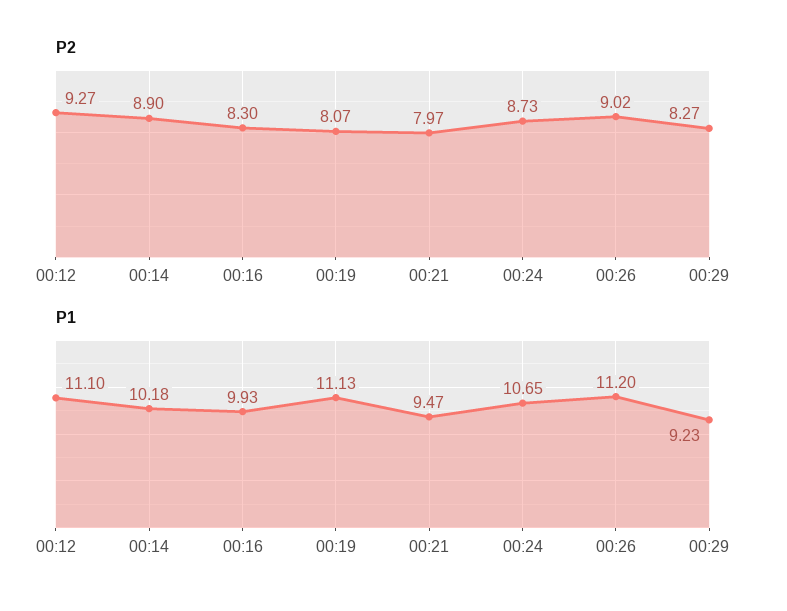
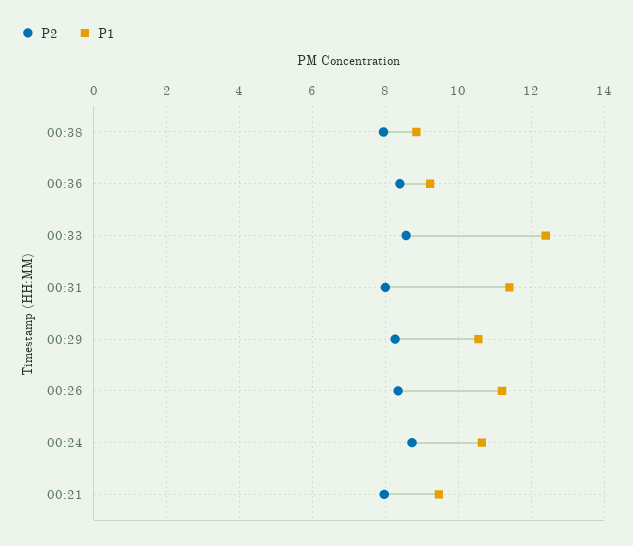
P2, 00:12: 9.27 -> none
P2, 00:14: 8.9 -> none
P2, 00:16: 8.3 -> none
P2, 00:19: 8.07 -> none
P2, 00:26: 9.02 -> 8.4
P1, 00:12: 11.1 -> none
P1, 00:14: 10.18 -> none
P1, 00:16: 9.93 -> none
P1, 00:19: 11.13 -> none
P1, 00:29: 9.23 -> 10.6
P2, 00:38: none -> 8
P1, 00:38: none -> 8.8
P2, 00:36: none -> 8.4
P1, 00:36: none -> 9.2
P2, 00:33: none -> 8.6
P1, 00:33: none -> 12.4
P2, 00:31: none -> 8
P1, 00:31: none -> 11.4

